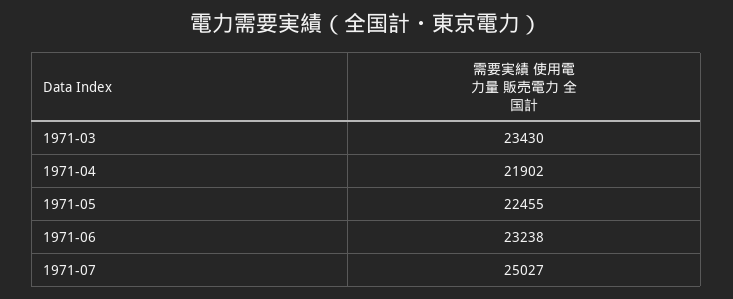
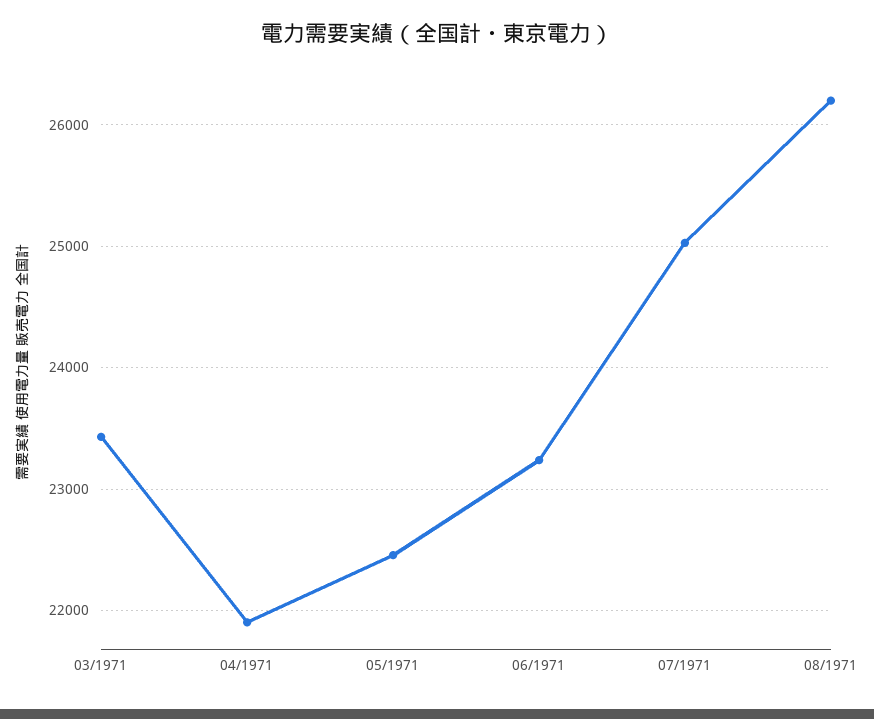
08/1971: none -> 26200

